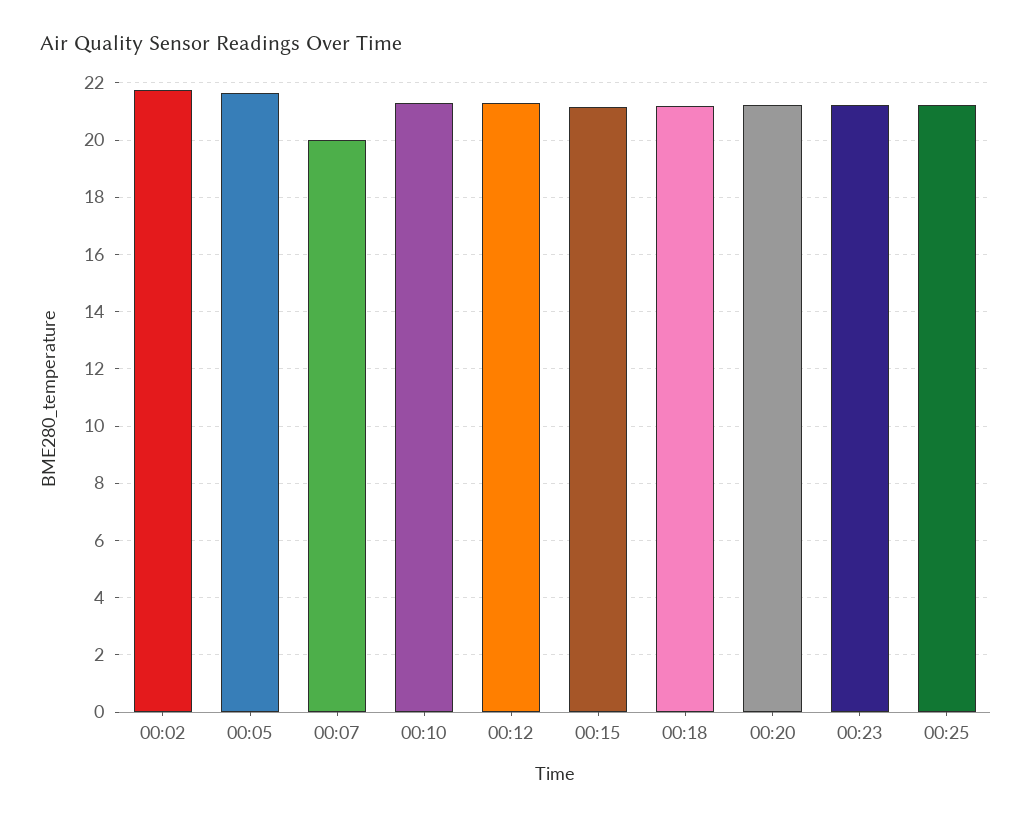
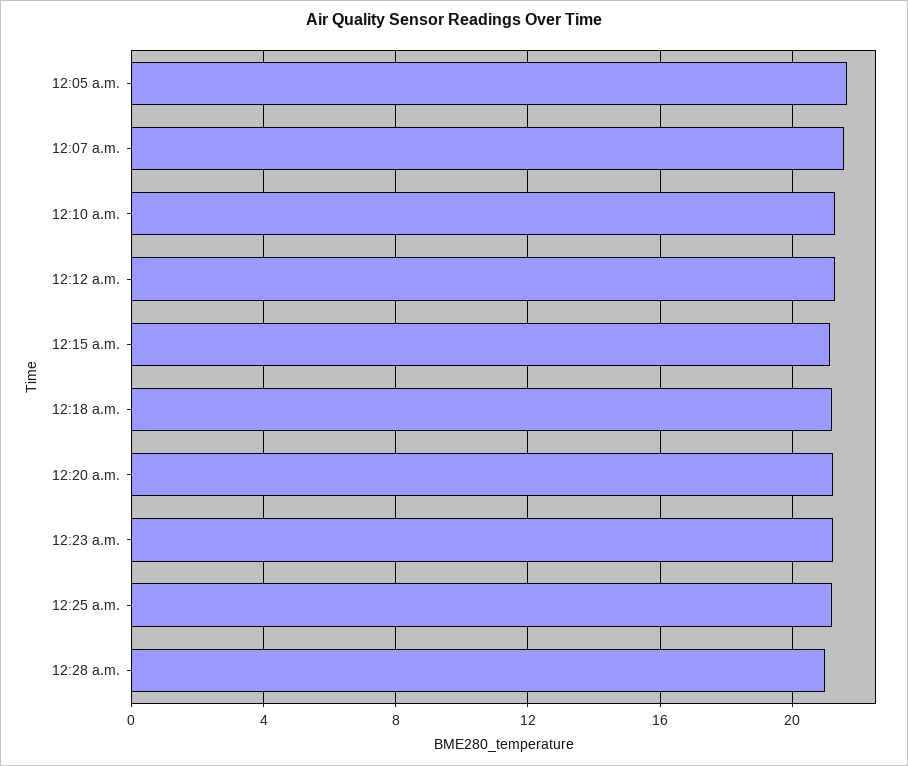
00:02: 21.75 -> none
00:07: 20 -> 21.5
12:28 a.m.: none -> 21

